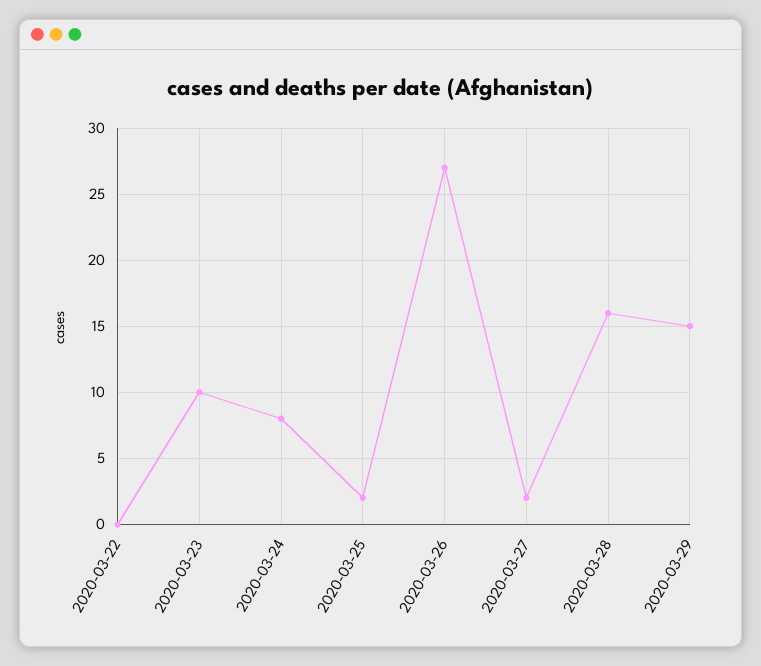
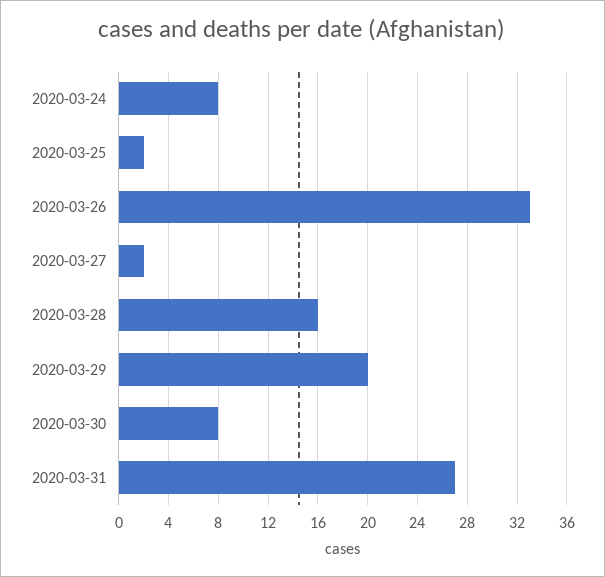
2020-03-22: 0 -> none
2020-03-23: 10 -> none
2020-03-26: 27 -> 33
2020-03-29: 15 -> 20
2020-03-30: none -> 8
2020-03-31: none -> 27

